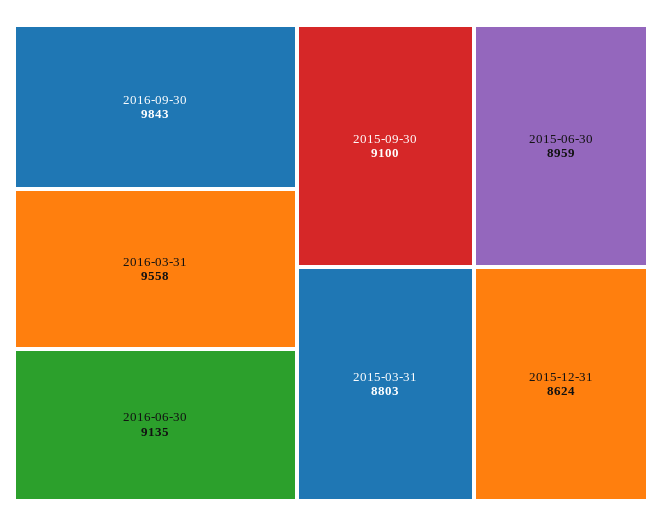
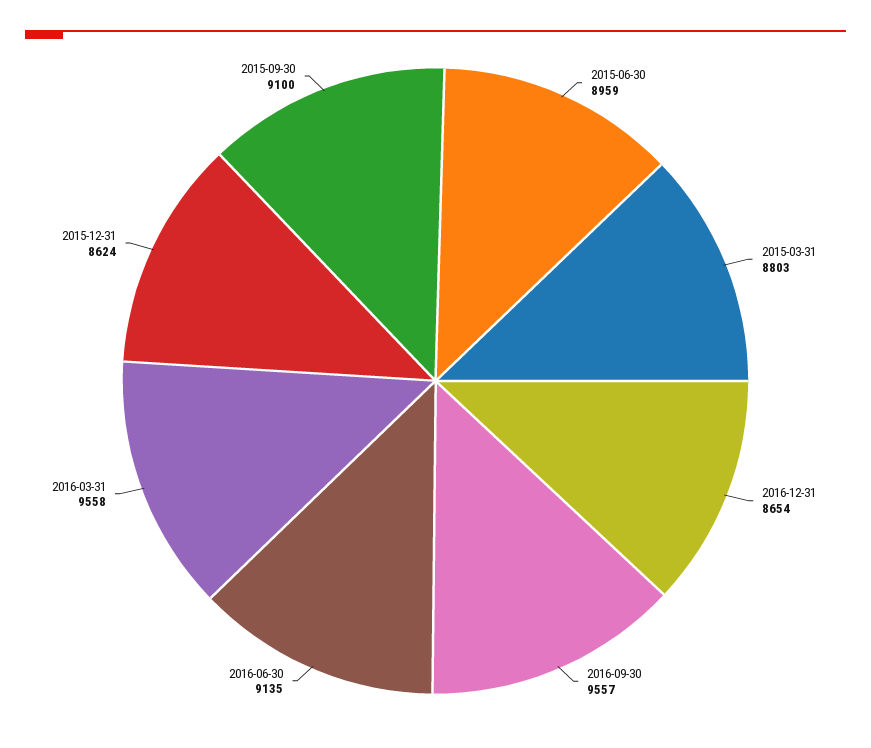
2016-09-30: 9843 -> 9557
2016-12-31: none -> 8654

